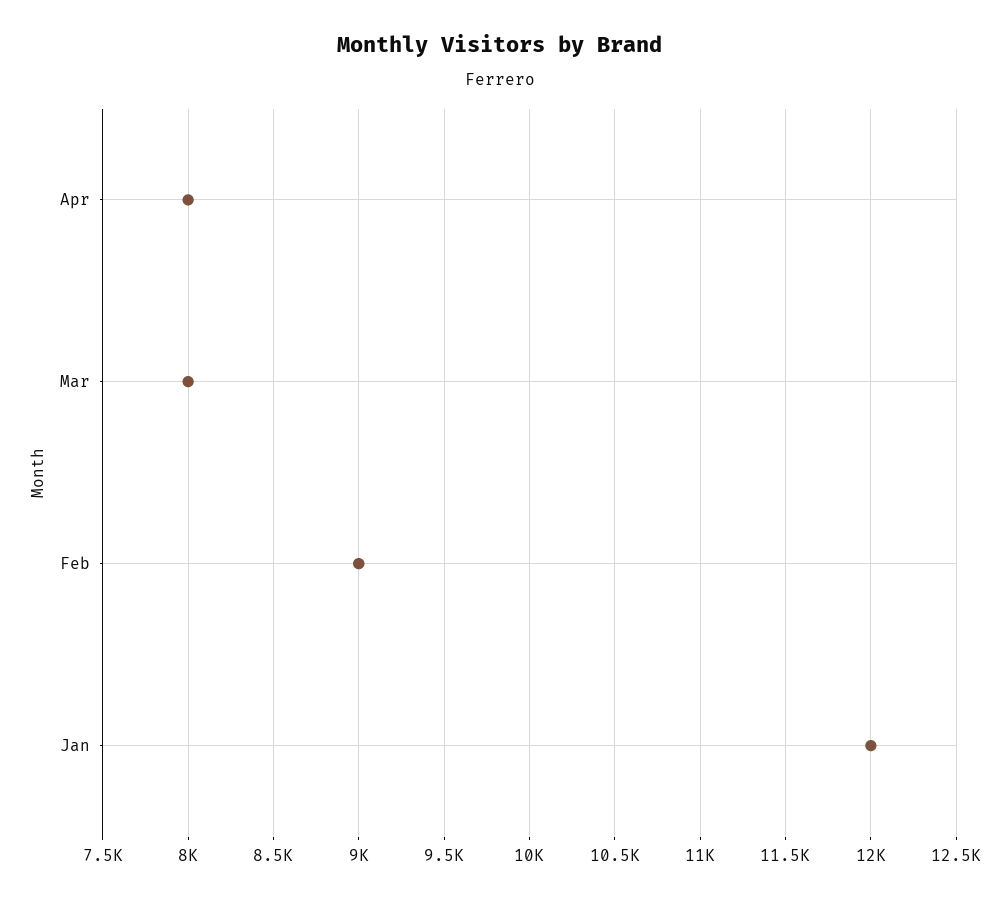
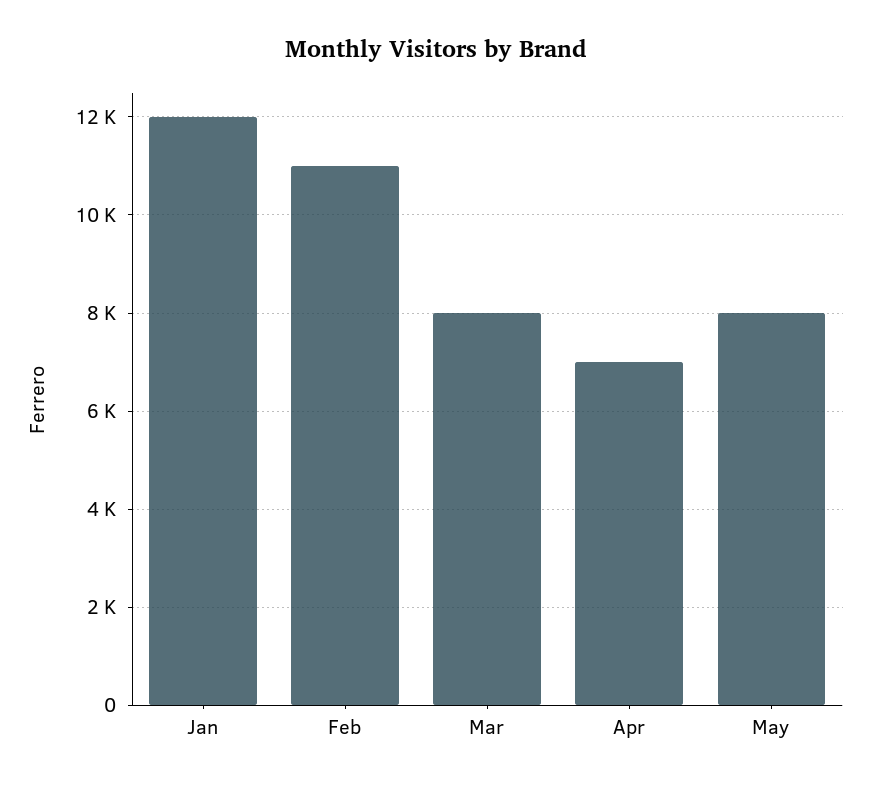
Apr: 8000 -> 7000
Feb: 9000 -> 11000
May: none -> 8000

